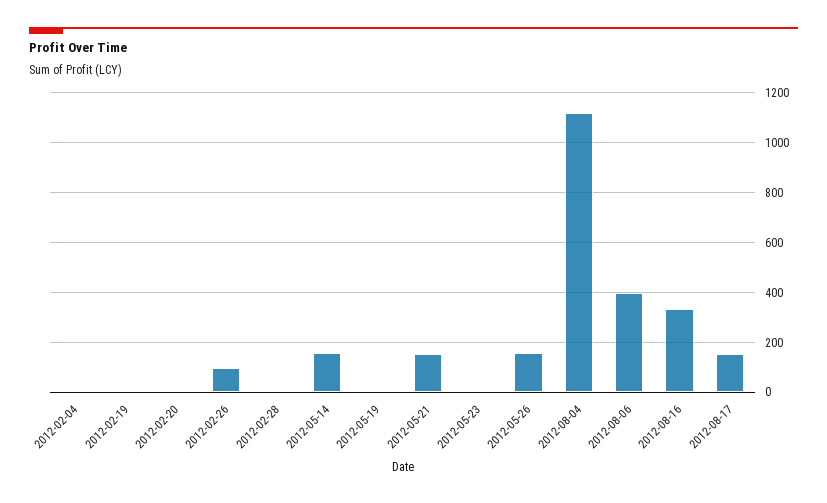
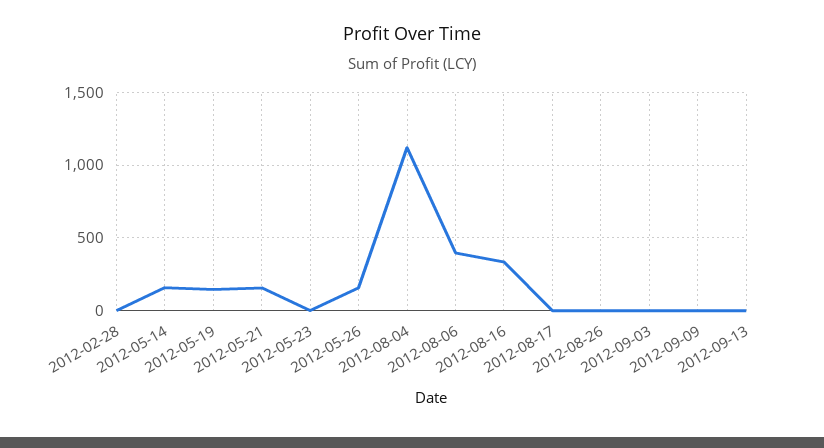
2012-02-04: 0 -> none
2012-02-19: 0 -> none
2012-02-20: 0 -> none
2012-02-26: 100 -> none
2012-05-19: 0 -> 150
2012-08-17: 150 -> 0
2012-08-26: none -> 0
2012-09-03: none -> 0
2012-09-09: none -> 0
2012-09-13: none -> 0

